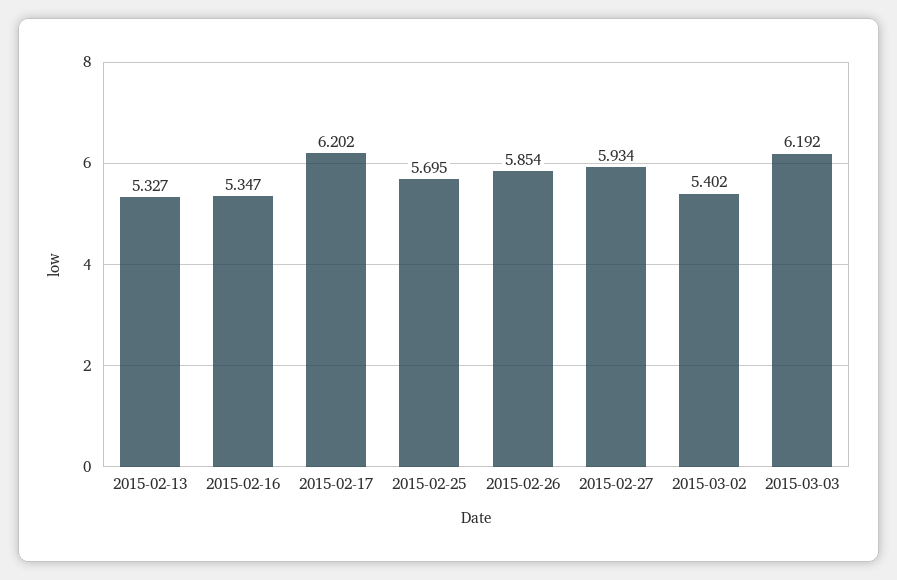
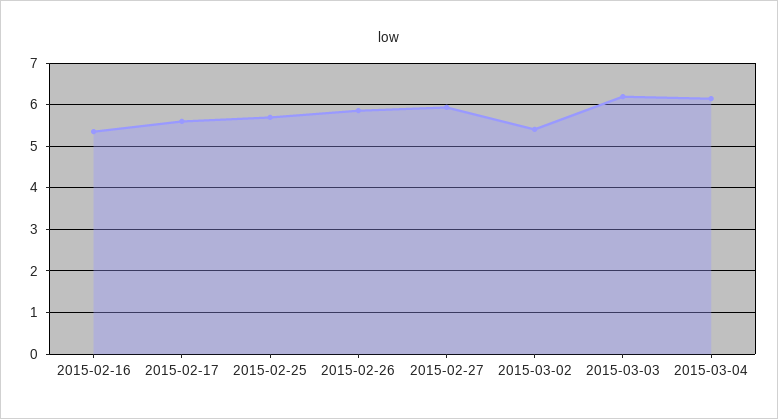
2015-02-13: 5.327 -> none
2015-02-17: 6.202 -> 5.6
2015-03-04: none -> 6.2

